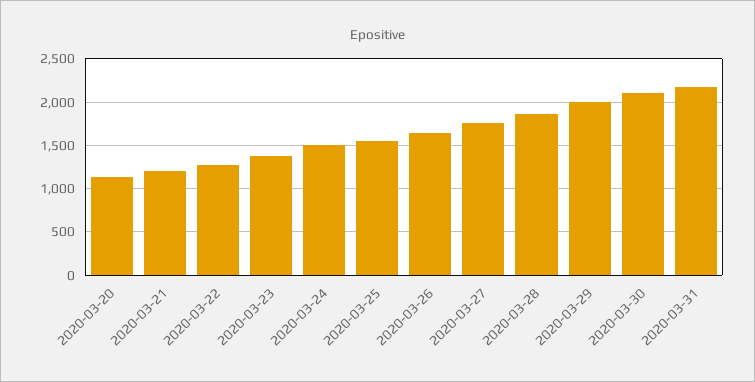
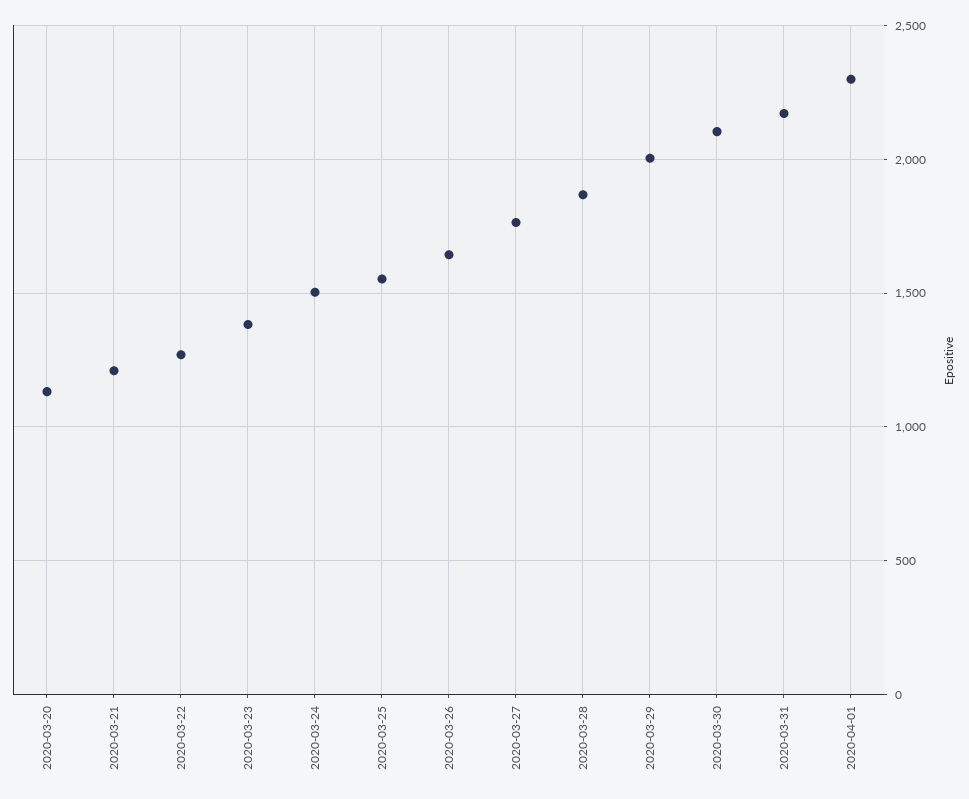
2020-04-01: none -> 2300

